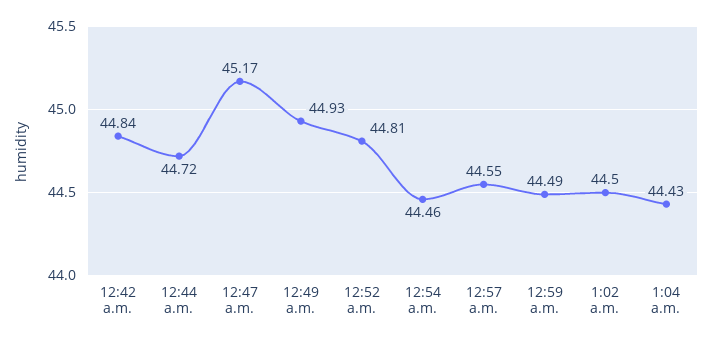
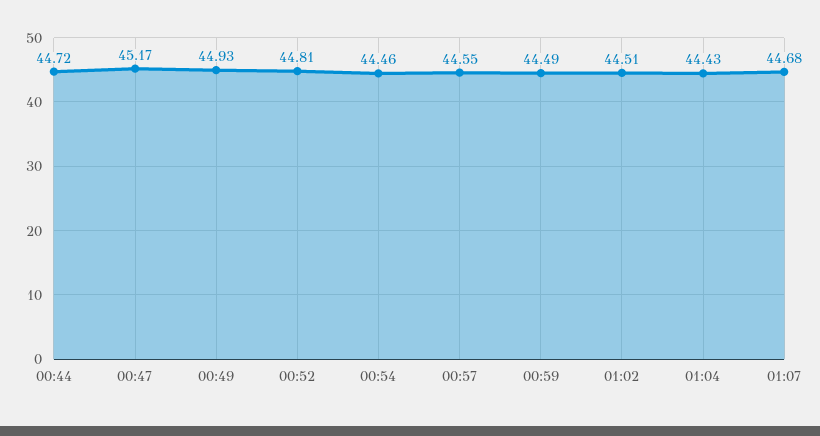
12:42 a.m.: 44.84 -> none
1:02 a.m.: 44.5 -> 44.51
01:07: none -> 44.68

